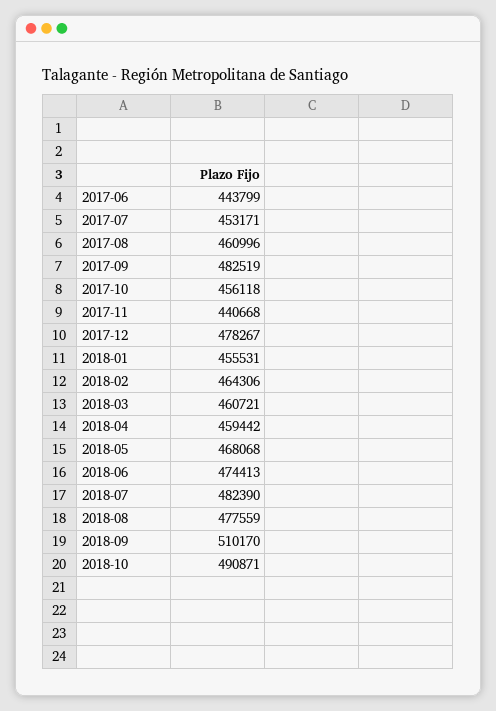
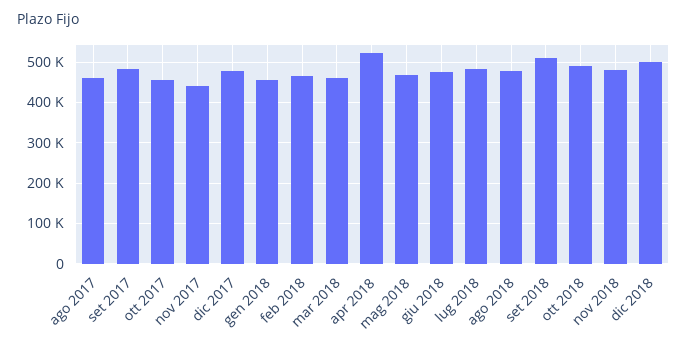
2017-06: 443799 -> none
2017-07: 453171 -> none
2018-04: 459442 -> 520000
nov 2018: none -> 480000
dic 2018: none -> 500000

